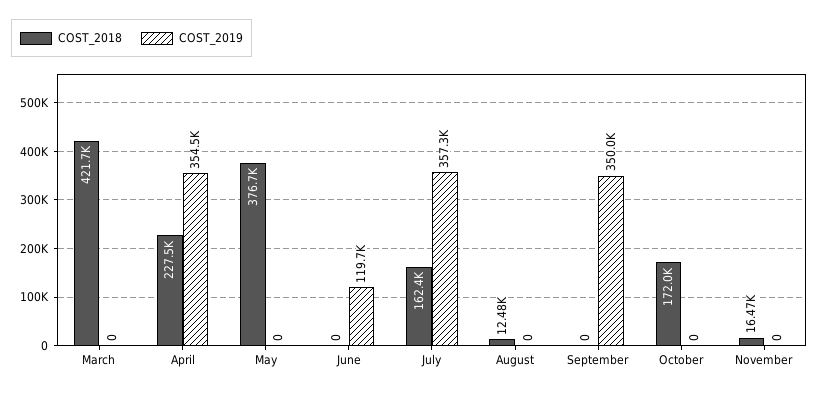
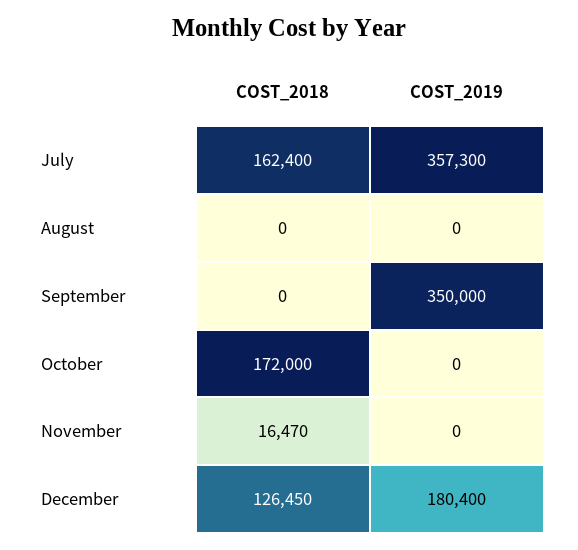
COST_2018, March: 421700 -> none
COST_2019, March: 0 -> none
COST_2018, April: 227500 -> none
COST_2019, April: 354500 -> none
COST_2018, May: 376700 -> none
COST_2019, May: 0 -> none
COST_2018, June: 0 -> none
COST_2019, June: 119700 -> none
COST_2018, August: 12480 -> 0
COST_2018, December: none -> 126450
COST_2019, December: none -> 180400

